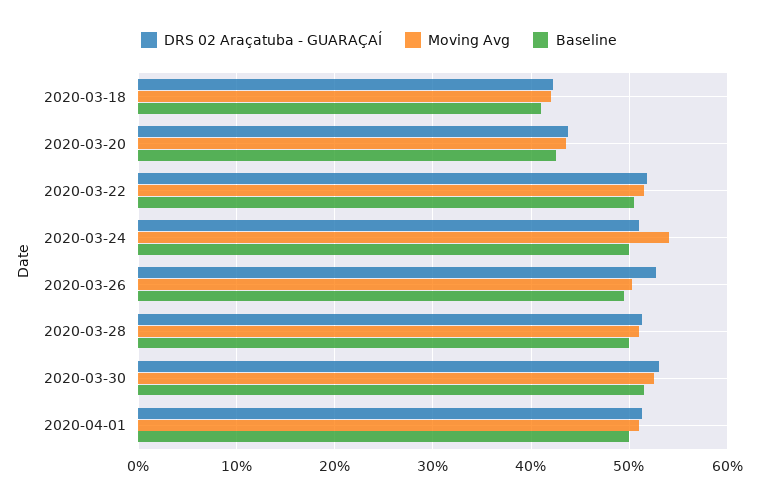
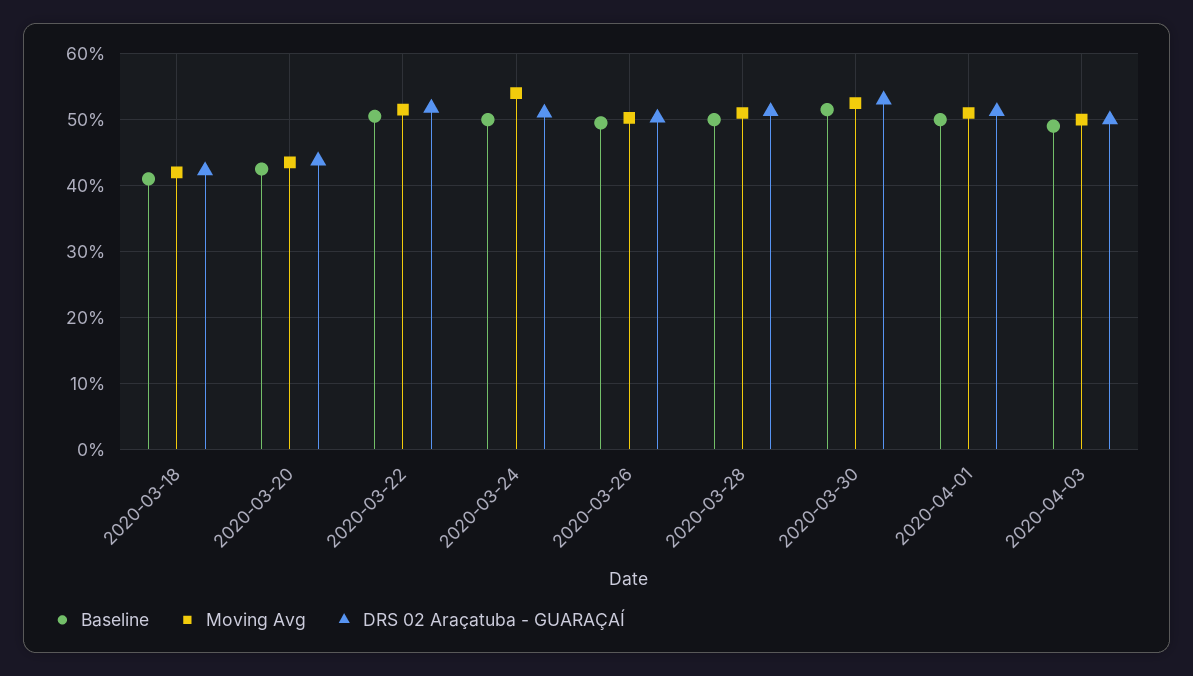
DRS 02 Araçatuba - GUARAÇAÍ, 2020-03-26: 53 -> 50
Baseline, 2020-04-03: none -> 49
Moving Avg, 2020-04-03: none -> 50
DRS 02 Araçatuba - GUARAÇAÍ, 2020-04-03: none -> 50

